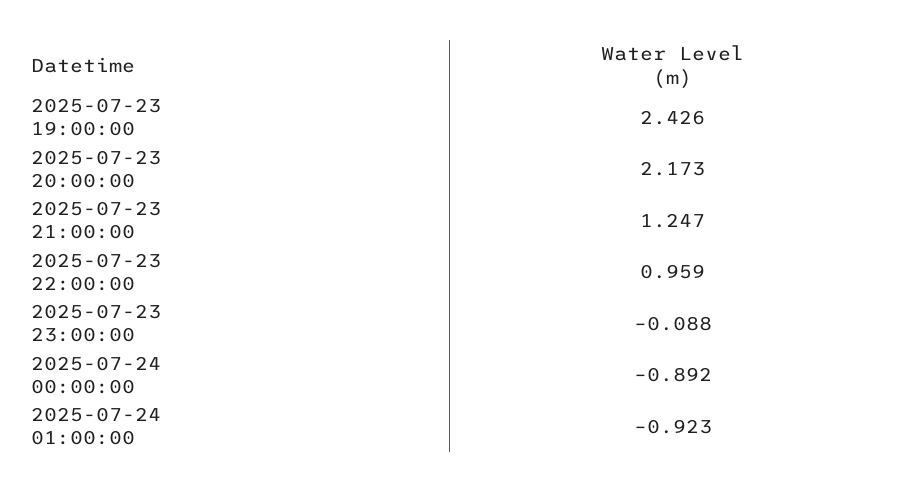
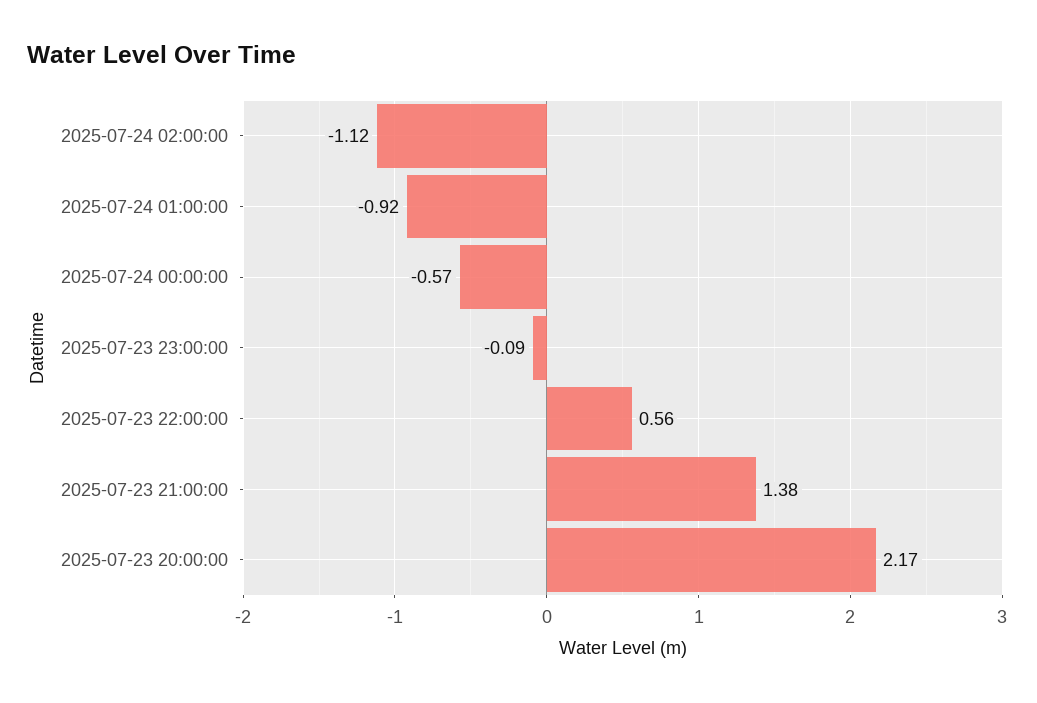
2025-07-23 19:00:00: 2.426 -> none
2025-07-23 21:00:00: 1.247 -> 1.38
2025-07-23 22:00:00: 0.959 -> 0.56
2025-07-24 00:00:00: -0.892 -> -0.57
2025-07-24 02:00:00: none -> -1.12

